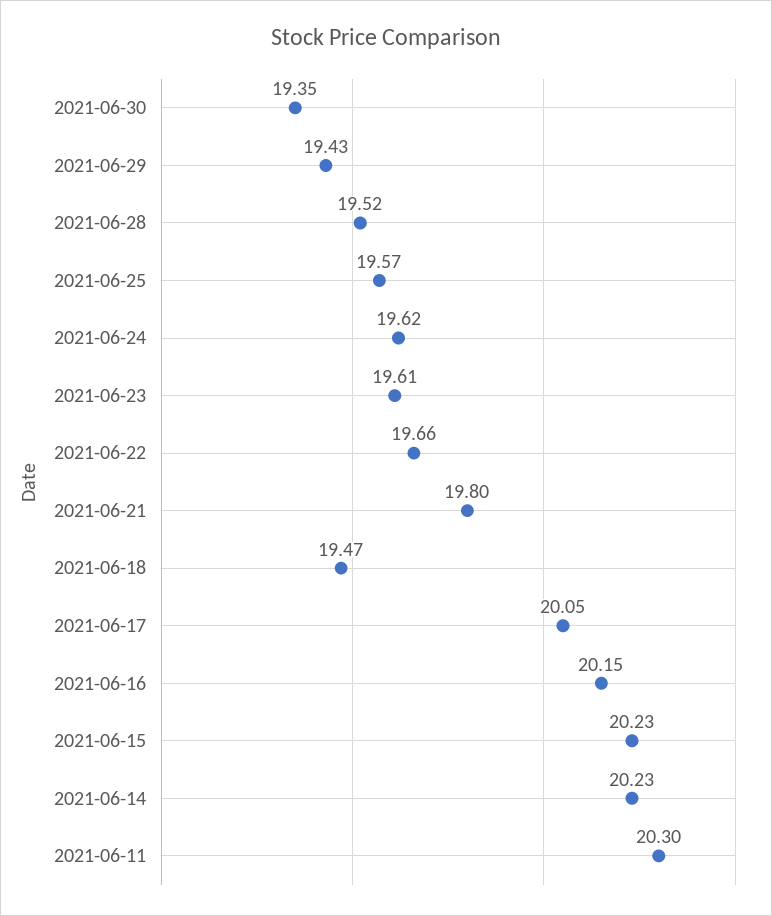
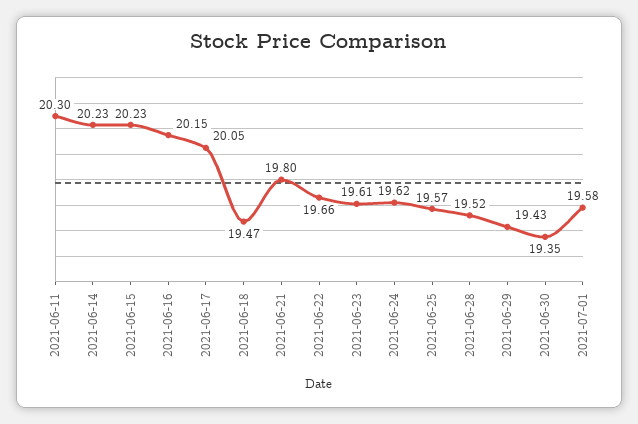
2021-07-01: none -> 19.58

